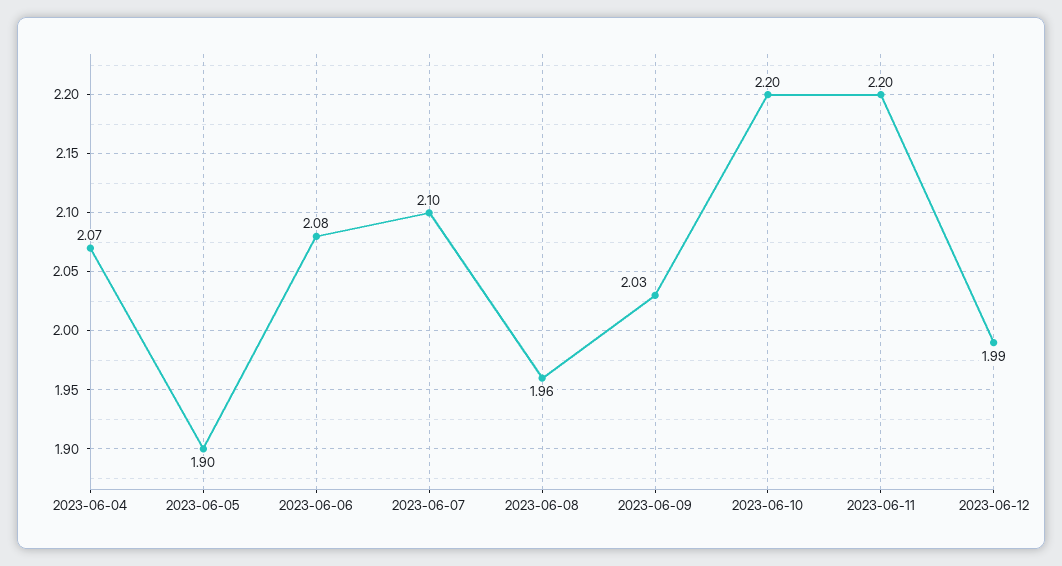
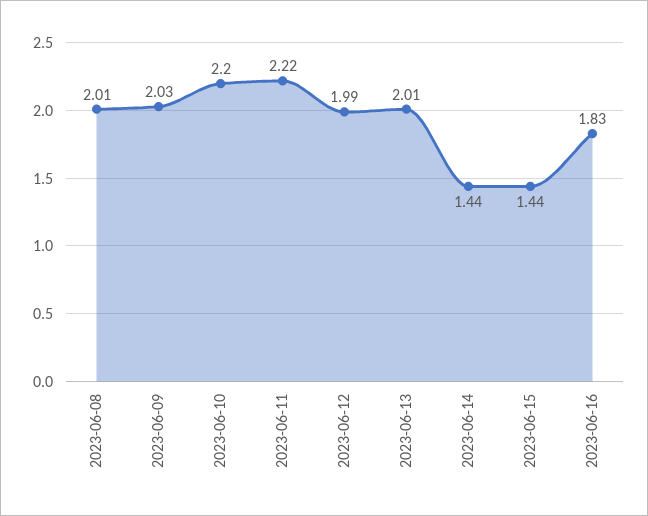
2023-06-04: 2.07 -> none
2023-06-05: 1.9 -> none
2023-06-06: 2.08 -> none
2023-06-07: 2.1 -> none
2023-06-08: 1.96 -> 2.01
2023-06-11: 2.2 -> 2.22
2023-06-13: none -> 2.01
2023-06-14: none -> 1.44
2023-06-15: none -> 1.44
2023-06-16: none -> 1.83

